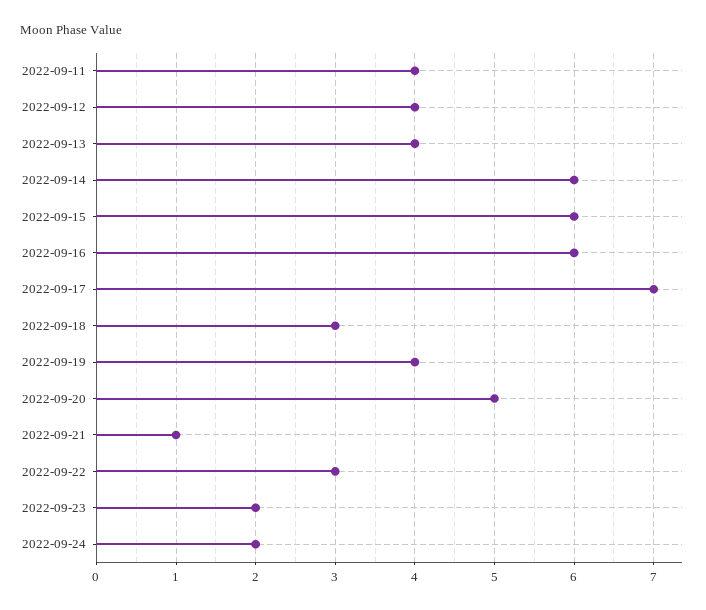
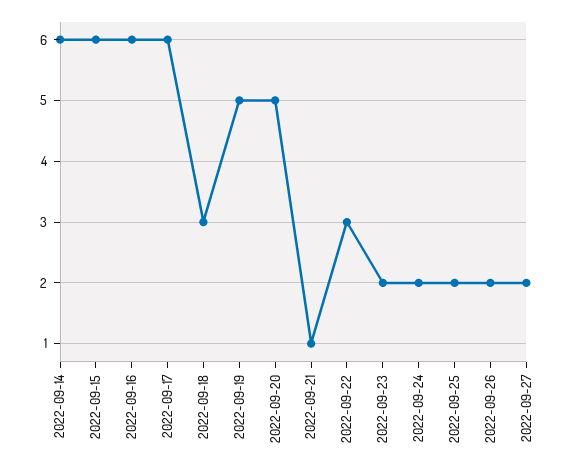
2022-09-11: 4 -> none
2022-09-12: 4 -> none
2022-09-13: 4 -> none
2022-09-17: 7 -> 6
2022-09-19: 4 -> 5
2022-09-25: none -> 2
2022-09-26: none -> 2
2022-09-27: none -> 2

